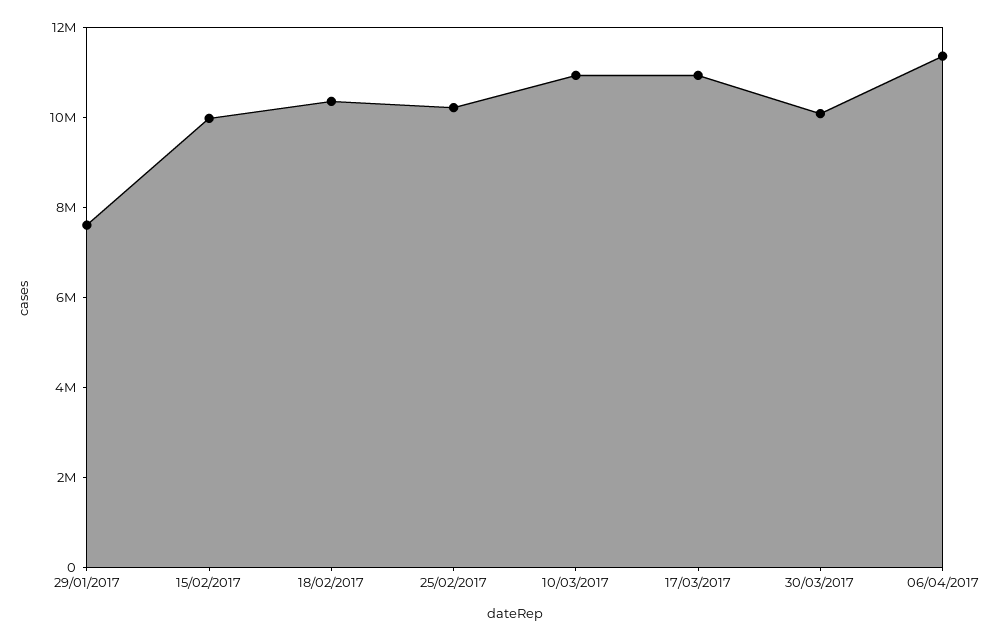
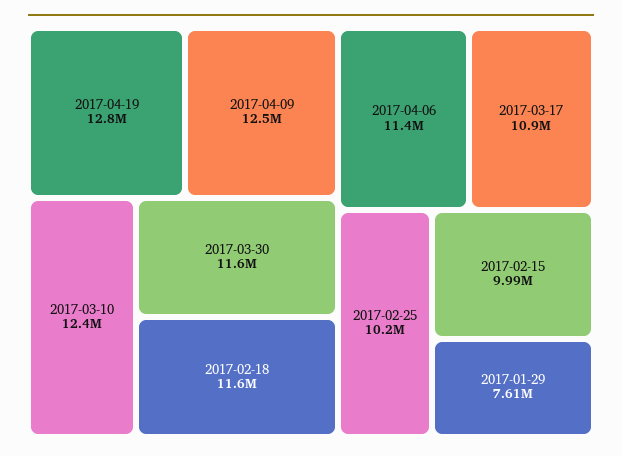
18/02/2017: 10500000 -> 11600000
10/03/2017: 11000000 -> 12400000
30/03/2017: 10000000 -> 11600000
2017-04-19: none -> 12800000
2017-04-09: none -> 12500000

